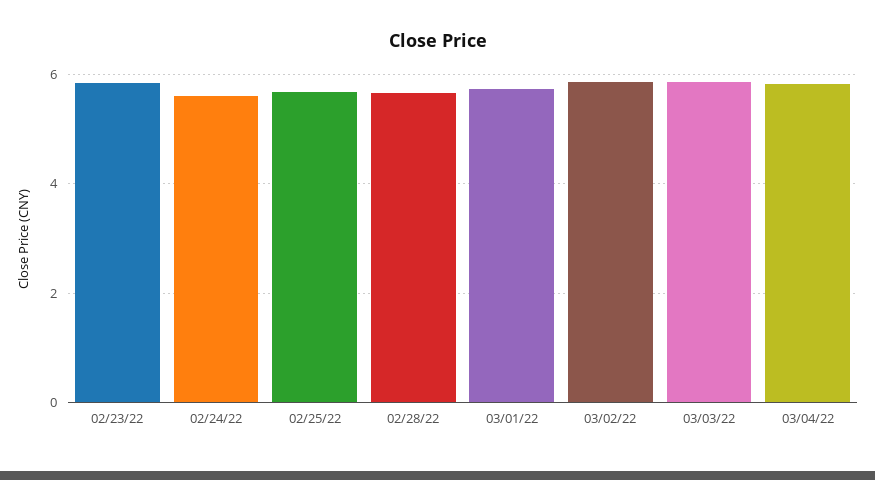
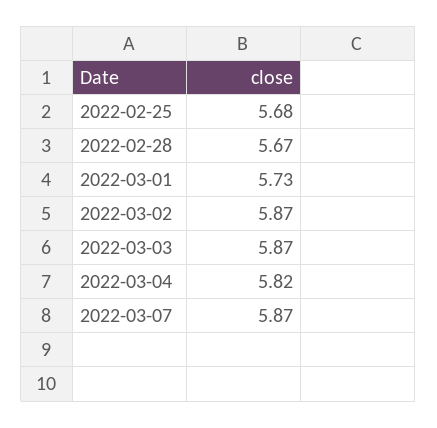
02/23/22: 5.8 -> none
02/24/22: 5.6 -> none
2022-03-07: none -> 5.87

